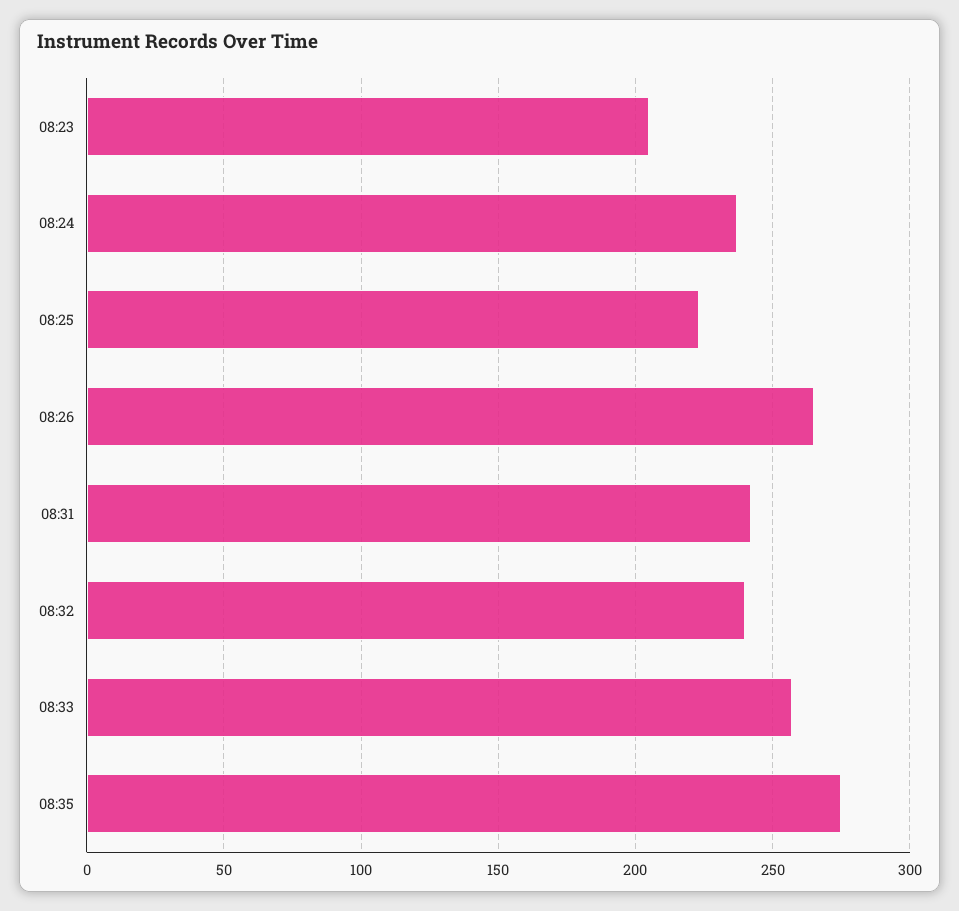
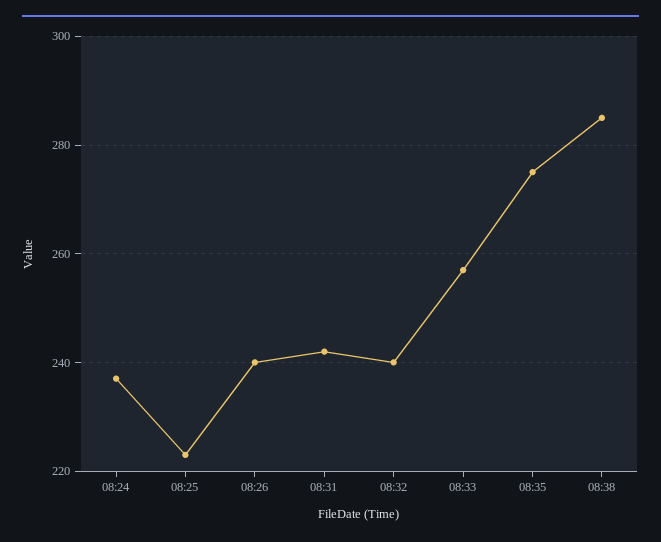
08:23: 205 -> none
08:26: 265 -> 240
08:38: none -> 285

